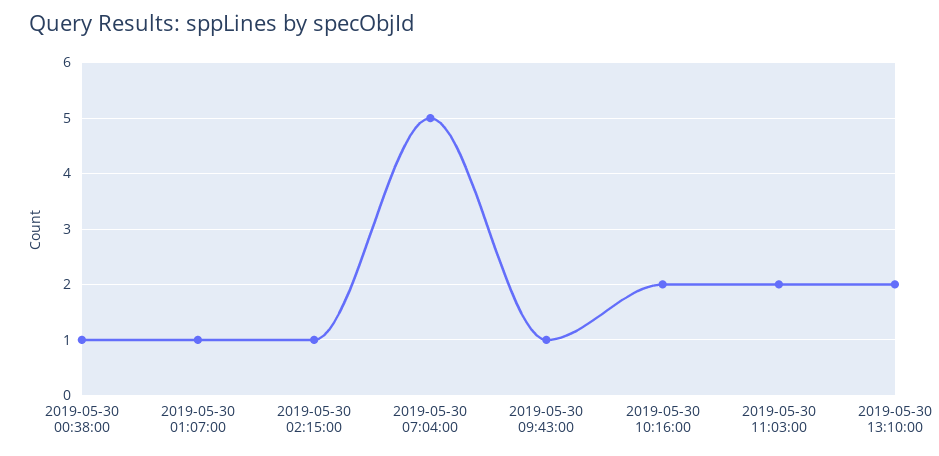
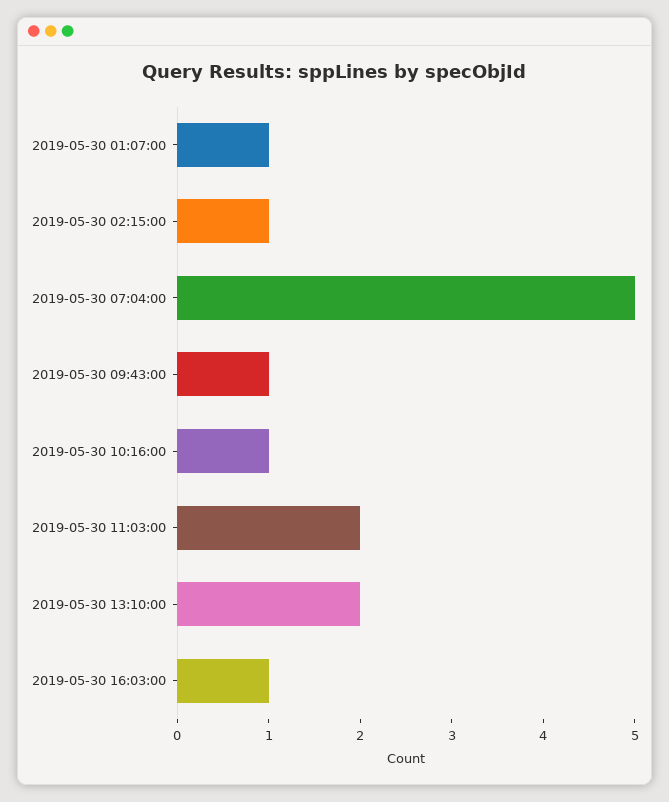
2019-05-30 00:38:00: 1 -> none
2019-05-30 10:16:00: 2 -> 1
2019-05-30 16:03:00: none -> 1

